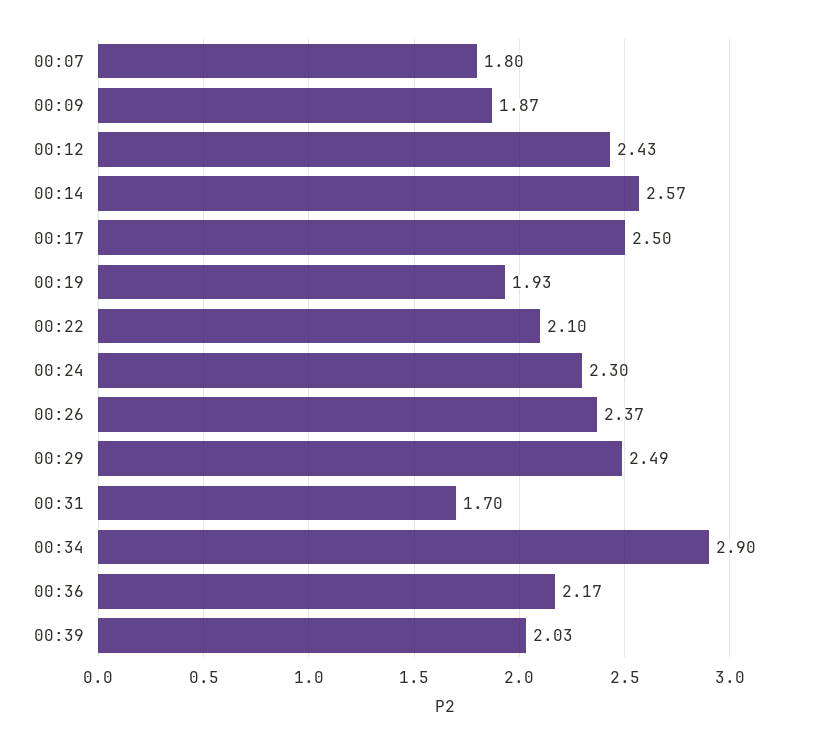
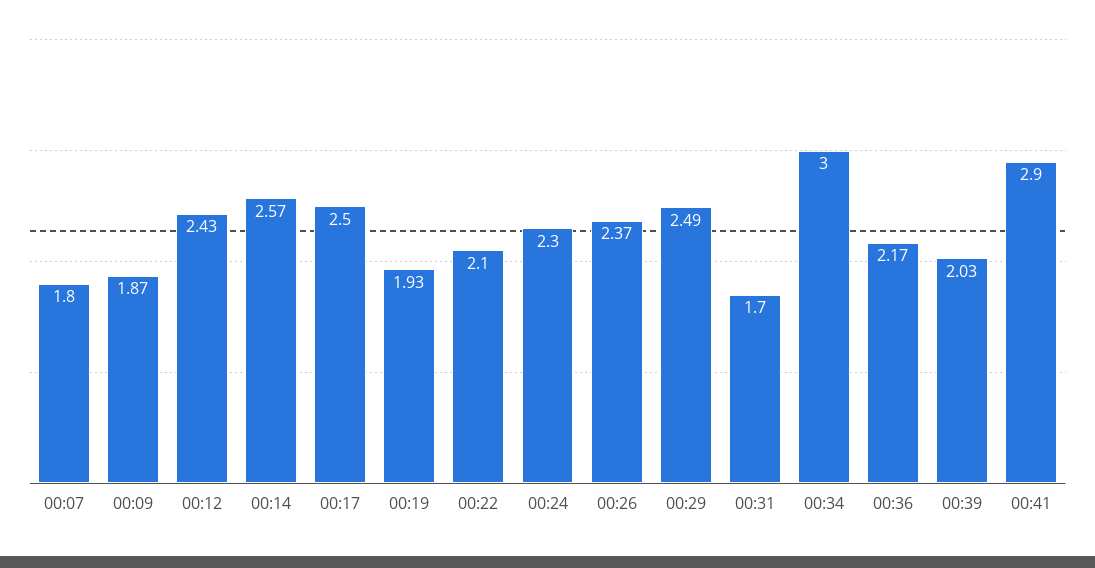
00:34: 2.9 -> 3
00:41: none -> 2.9

